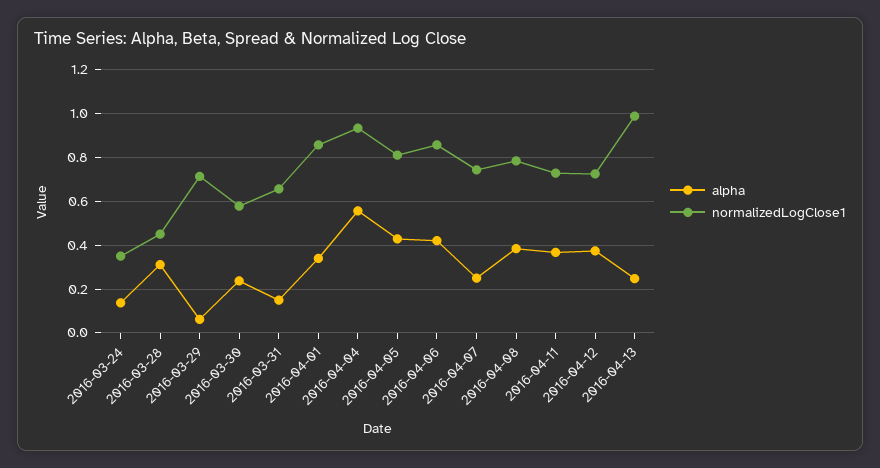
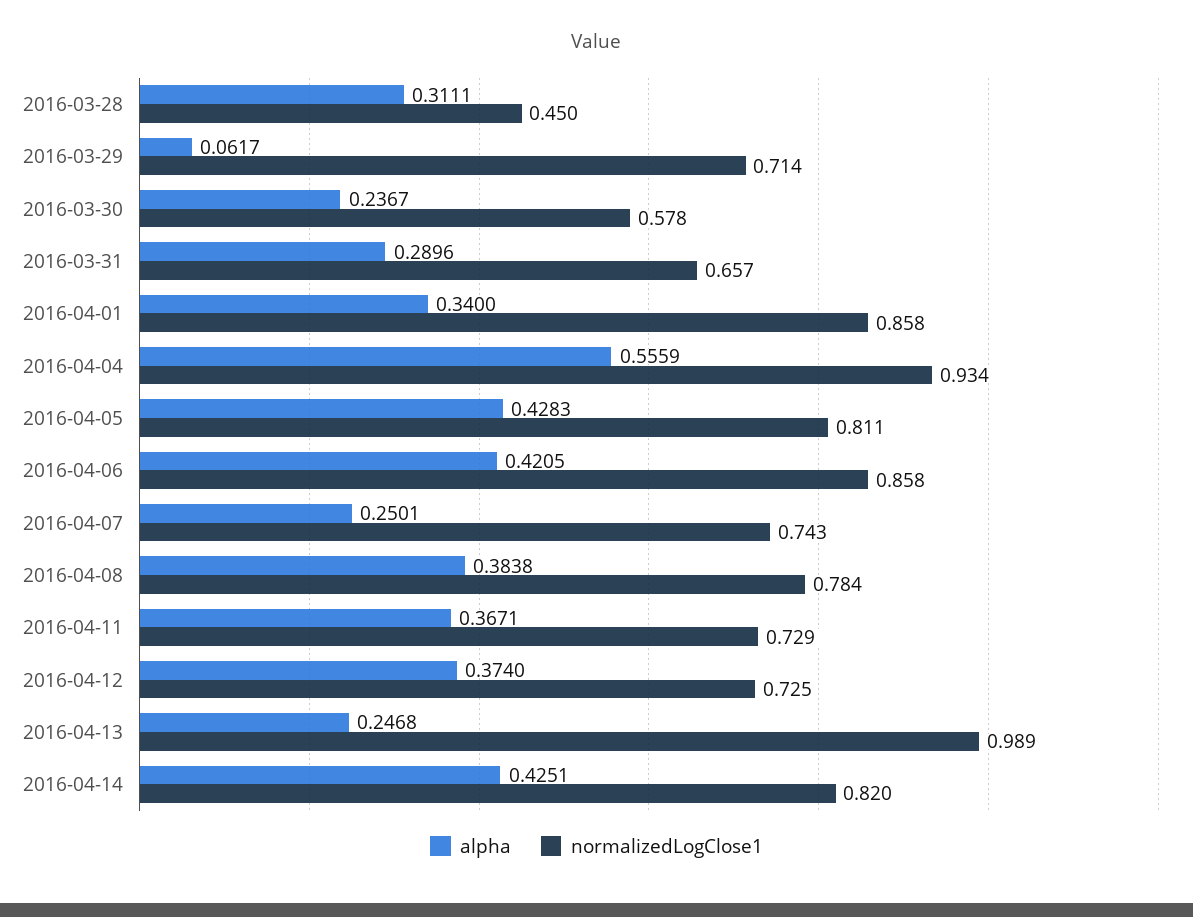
alpha, 2016-03-24: 0.15 -> none
normalizedLogClose1, 2016-03-24: 0.35 -> none
alpha, 2016-03-31: 0.15 -> 0.2896
alpha, 2016-04-14: none -> 0.4251
normalizedLogClose1, 2016-04-14: none -> 0.82

